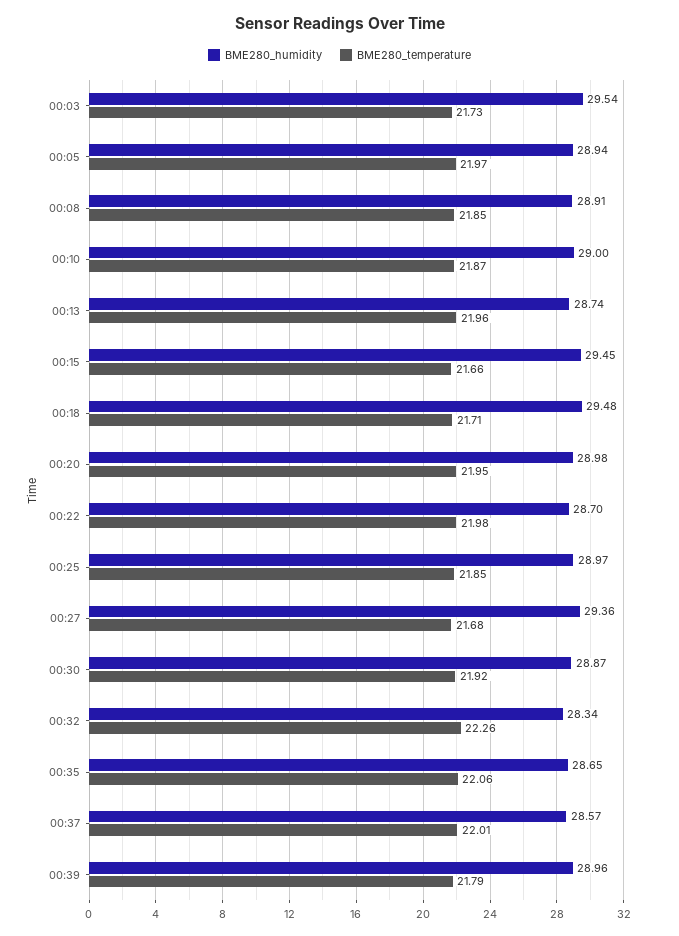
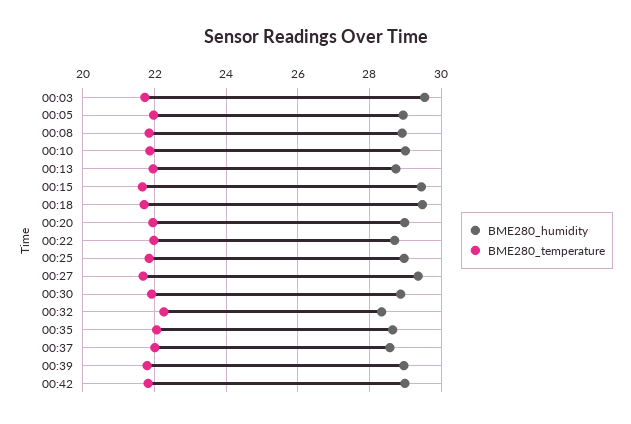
BME280_humidity, 00:42: none -> 29
BME280_temperature, 00:42: none -> 21.8

